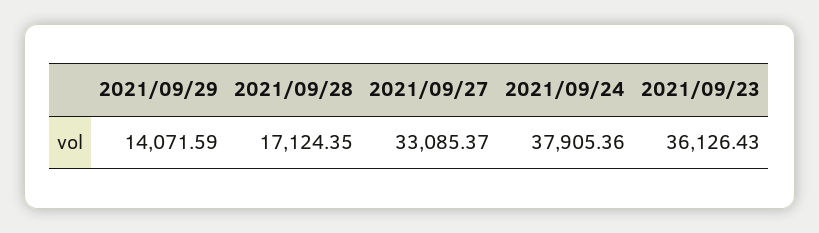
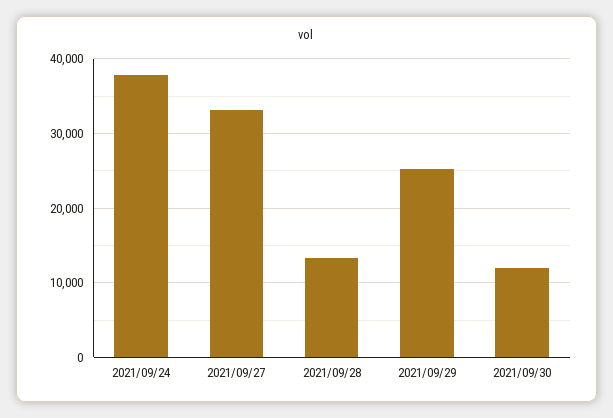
2021/09/29: 14071.59 -> 25000
2021/09/28: 17124.35 -> 13000
2021/09/23: 36126.43 -> none
2021/09/30: none -> 12000

